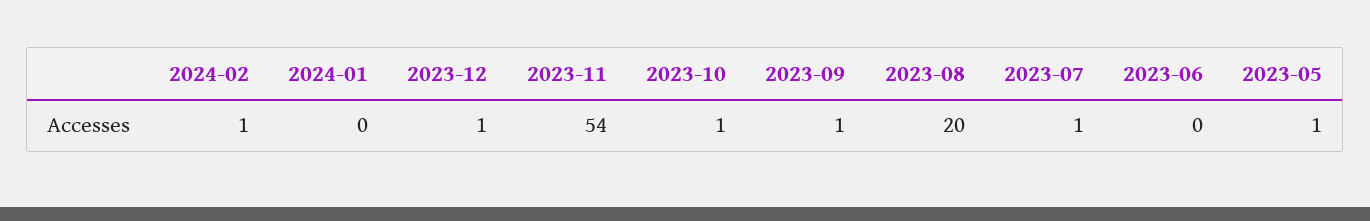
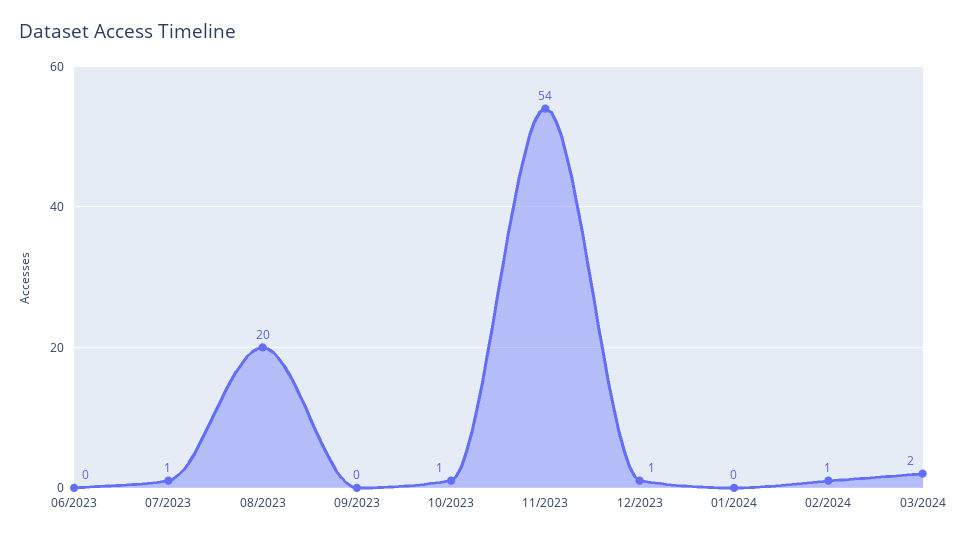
2023-09: 1 -> 0
2023-05: 1 -> none
03/2024: none -> 2

